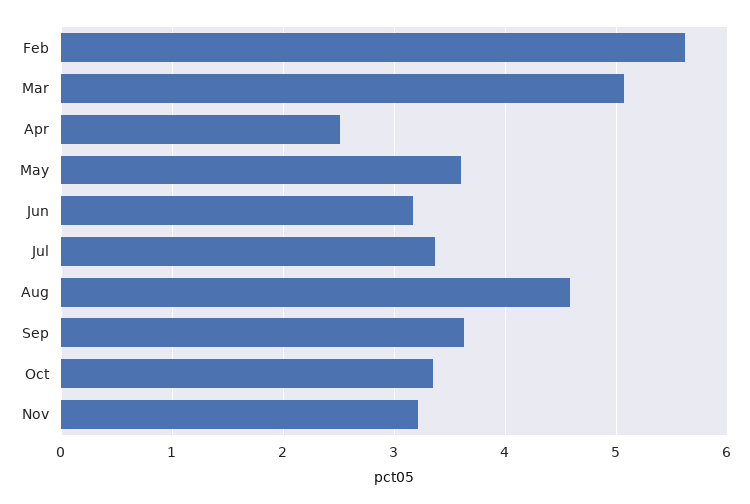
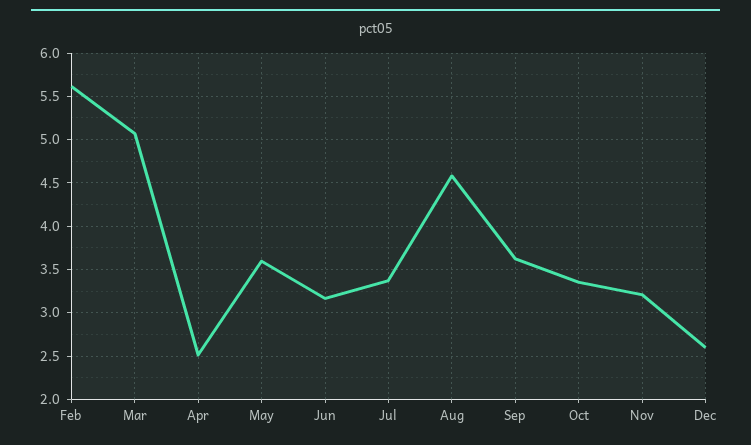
Dec: none -> 2.6

